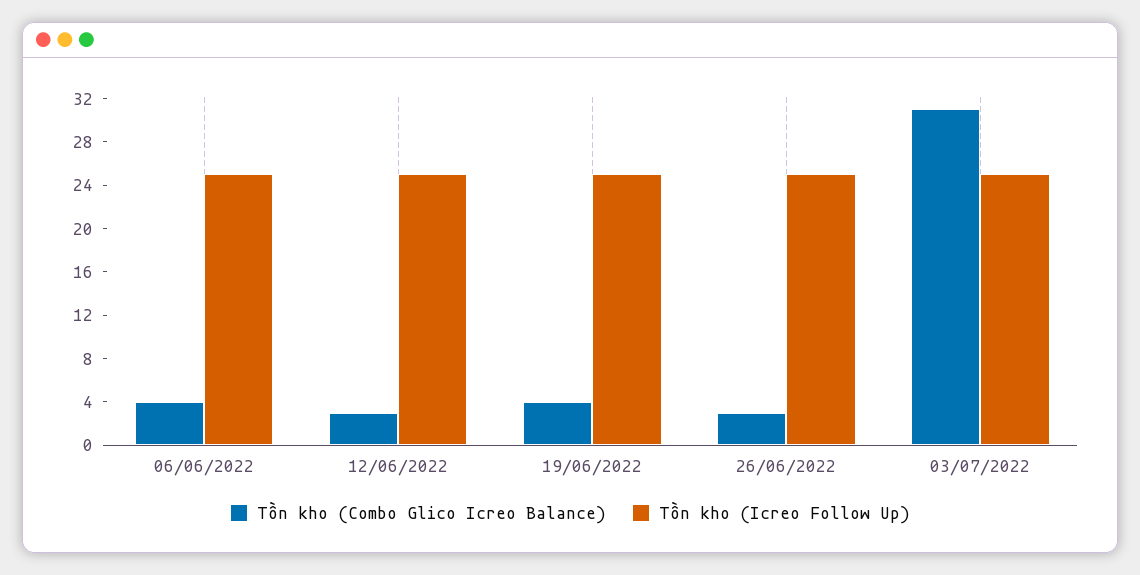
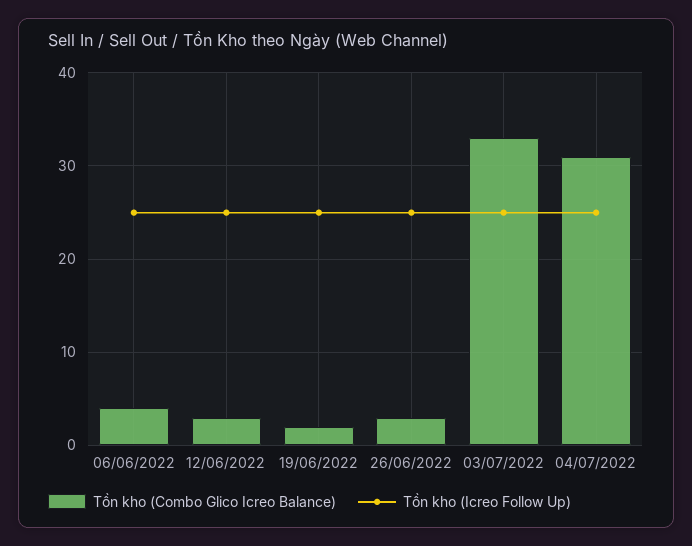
Tồn kho (Combo Glico Icreo Balance), 19/06/2022: 4 -> 2
Tồn kho (Combo Glico Icreo Balance), 03/07/2022: 31 -> 33
Tồn kho (Combo Glico Icreo Balance), 04/07/2022: none -> 31
Tồn kho (Icreo Follow Up), 04/07/2022: none -> 25

